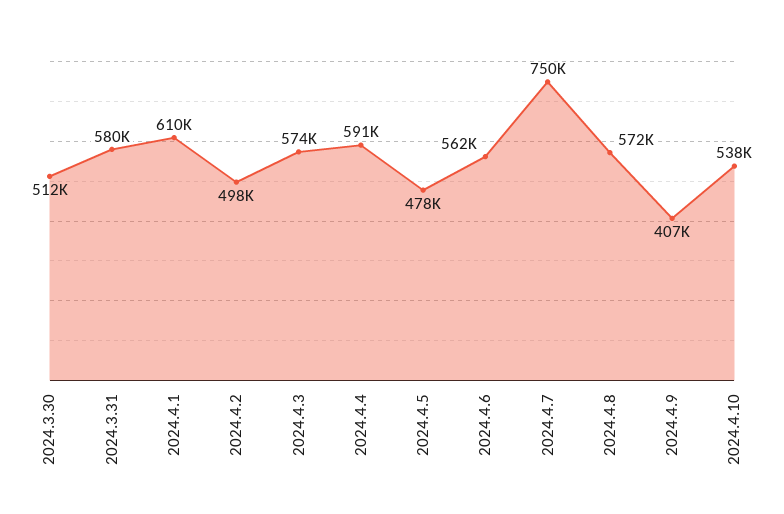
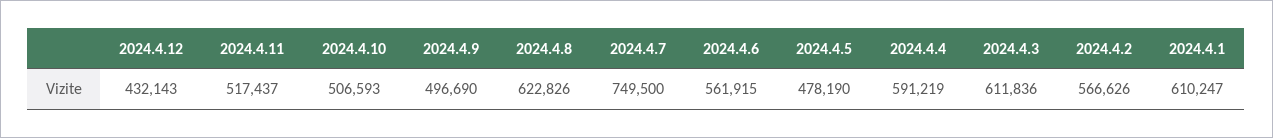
2024.3.30: 512000 -> none
2024.3.31: 580000 -> none
2024.4.2: 498000 -> 566626
2024.4.3: 574000 -> 611836
2024.4.8: 572000 -> 622826
2024.4.9: 407000 -> 496690
2024.4.10: 538000 -> 506593
2024.4.12: none -> 432143
2024.4.11: none -> 517437

